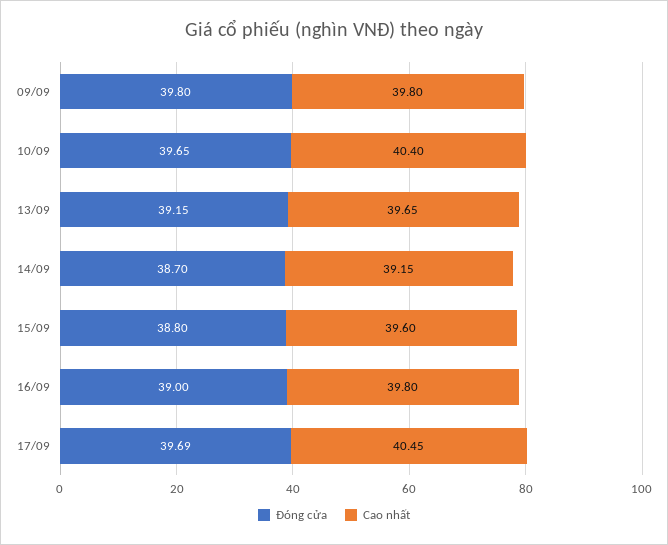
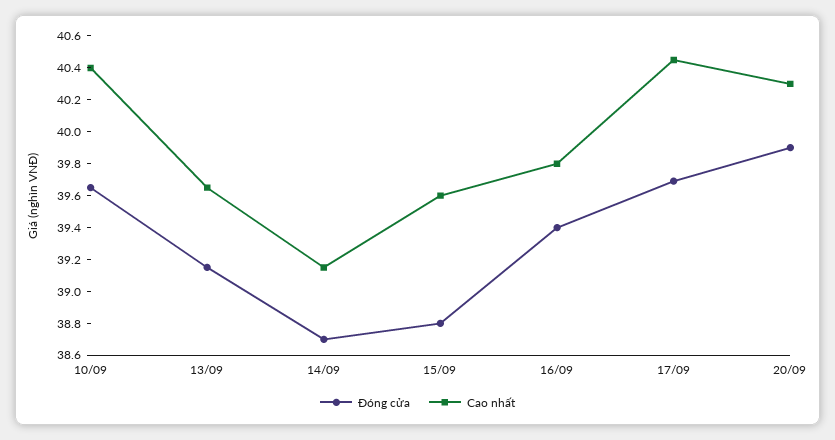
Đóng cửa, 09/09: 39.8 -> none
Cao nhất, 09/09: 39.8 -> none
Đóng cửa, 16/09: 39 -> 39.4
Đóng cửa, 20/09: none -> 39.9
Cao nhất, 20/09: none -> 40.3

